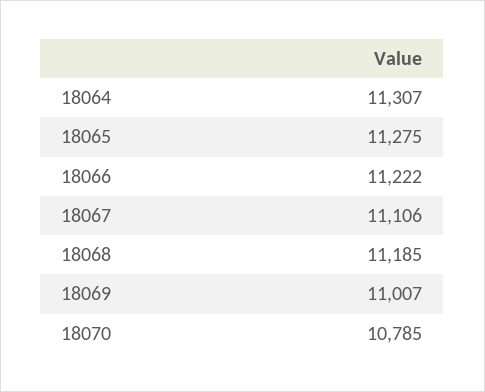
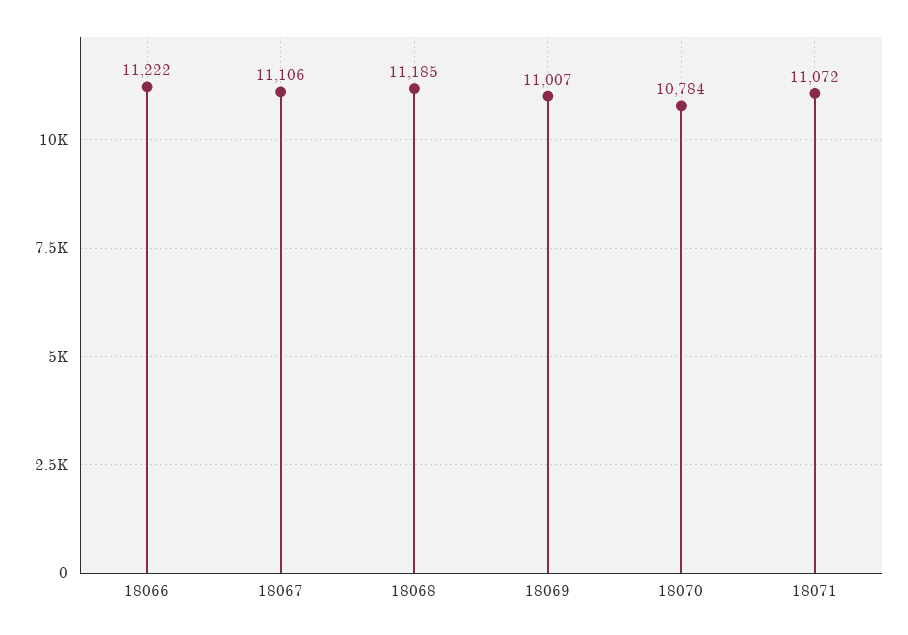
18064: 11307 -> none
18065: 11275 -> none
18070: 10785 -> 10784
18071: none -> 11072

